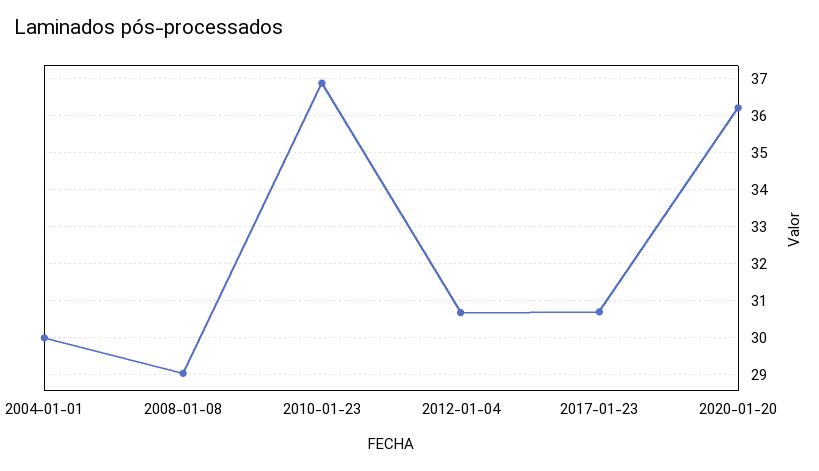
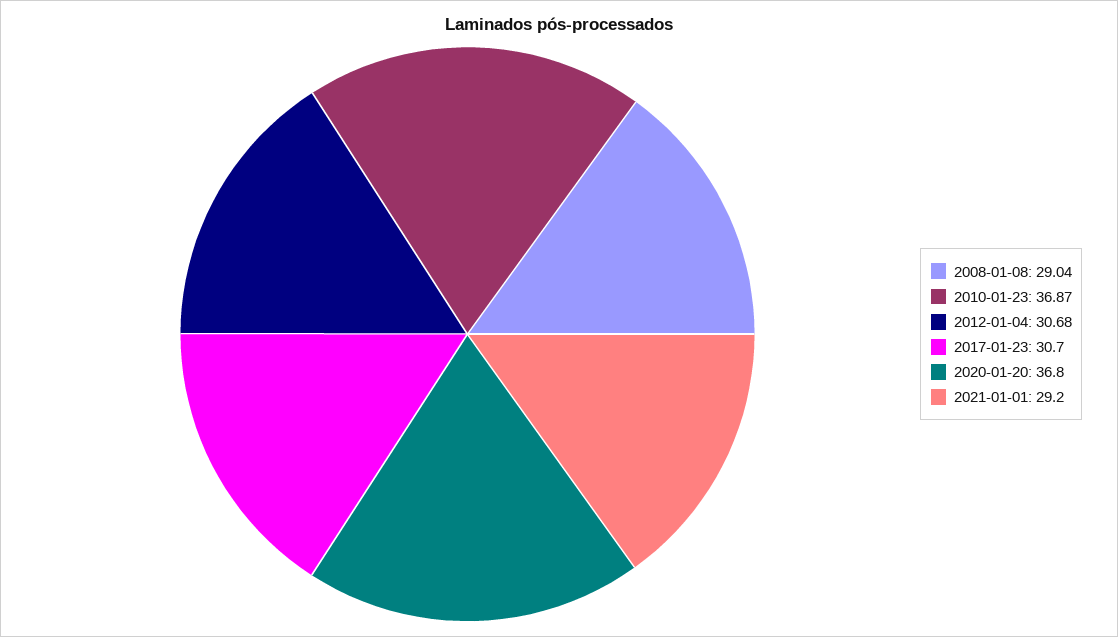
2004-01-01: 30 -> none
2020-01-20: 36.2 -> 36.8
2021-01-01: none -> 29.2

